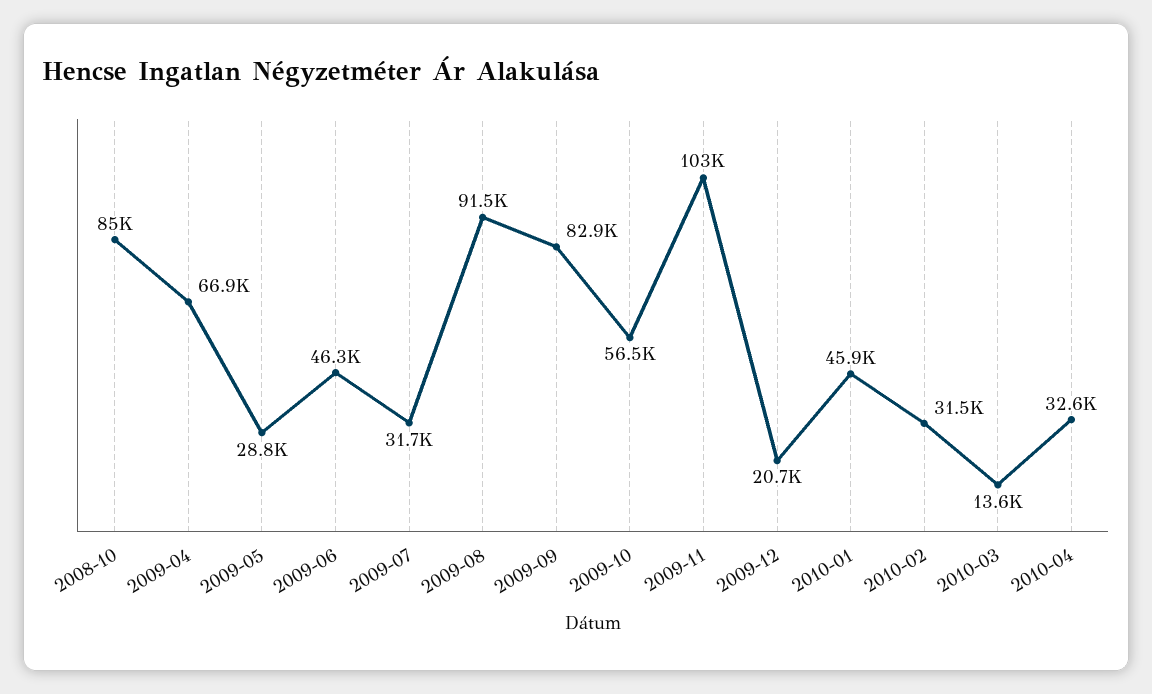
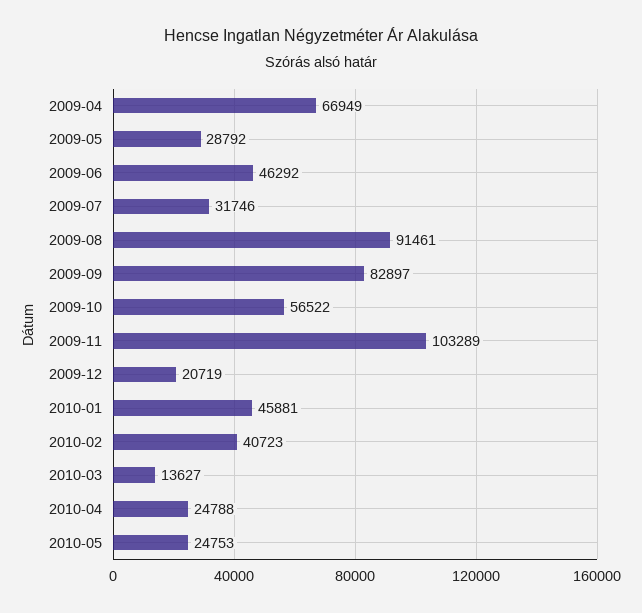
2008-10: 85000 -> none
2010-02: 31500 -> 40723
2010-04: 32600 -> 24788
2010-05: none -> 24753

